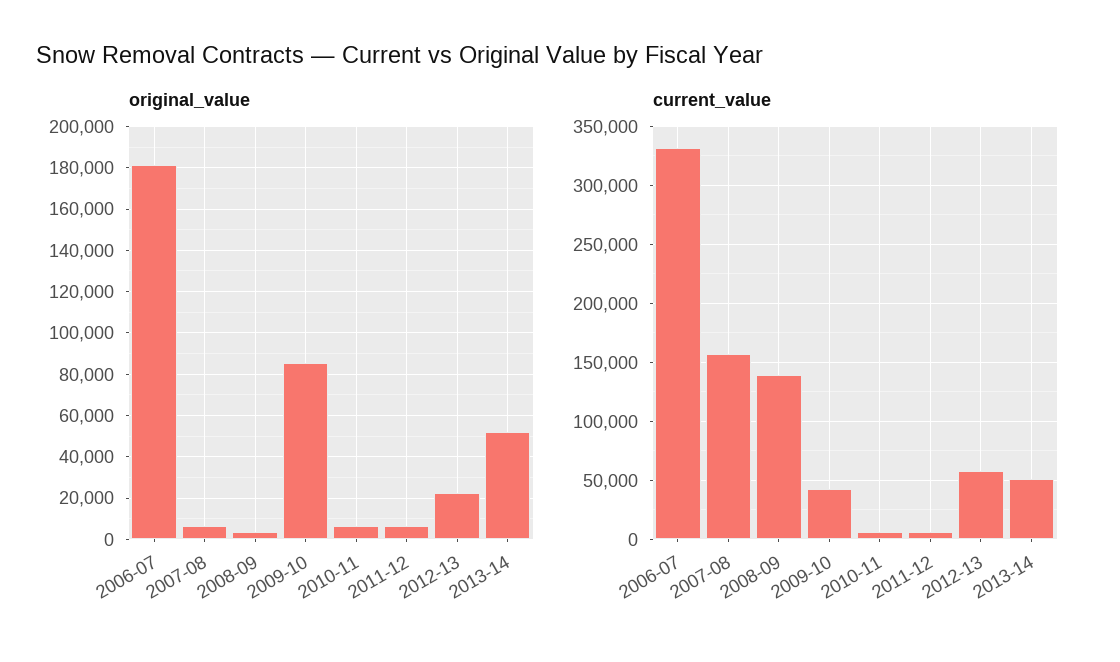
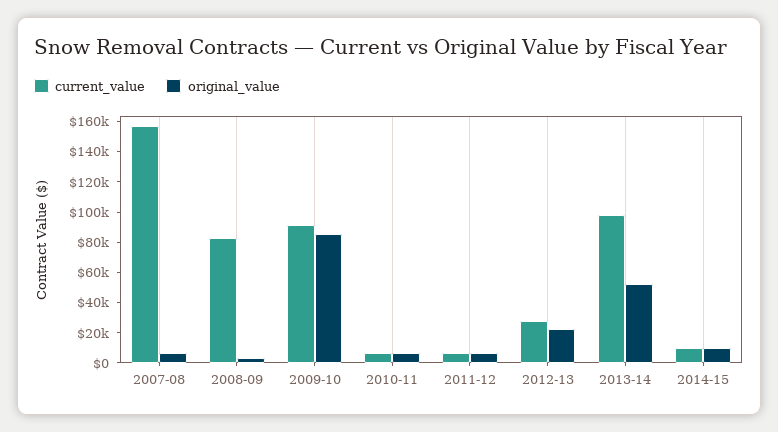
original_value, 2006-07: 180000 -> none
current_value, 2006-07: 330000 -> none
current_value, 2008-09: 140000 -> 80000
current_value, 2009-10: 40000 -> 90000
current_value, 2012-13: 60000 -> 30000
current_value, 2013-14: 50000 -> 100000
current_value, 2014-15: none -> 10000
original_value, 2014-15: none -> 10000

